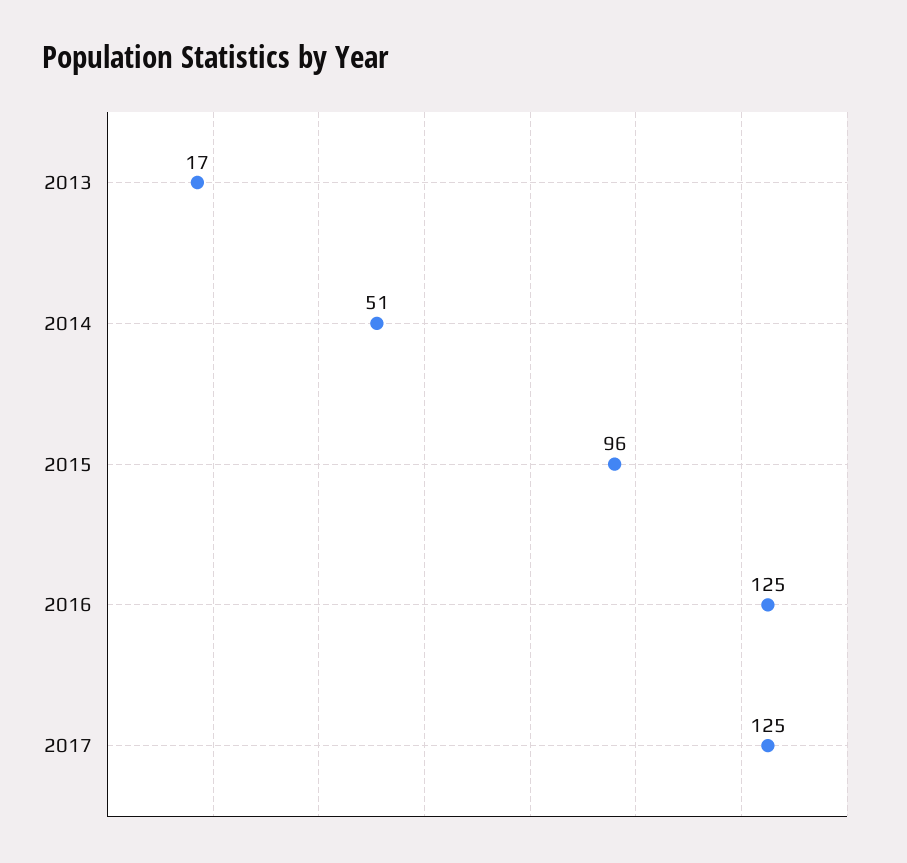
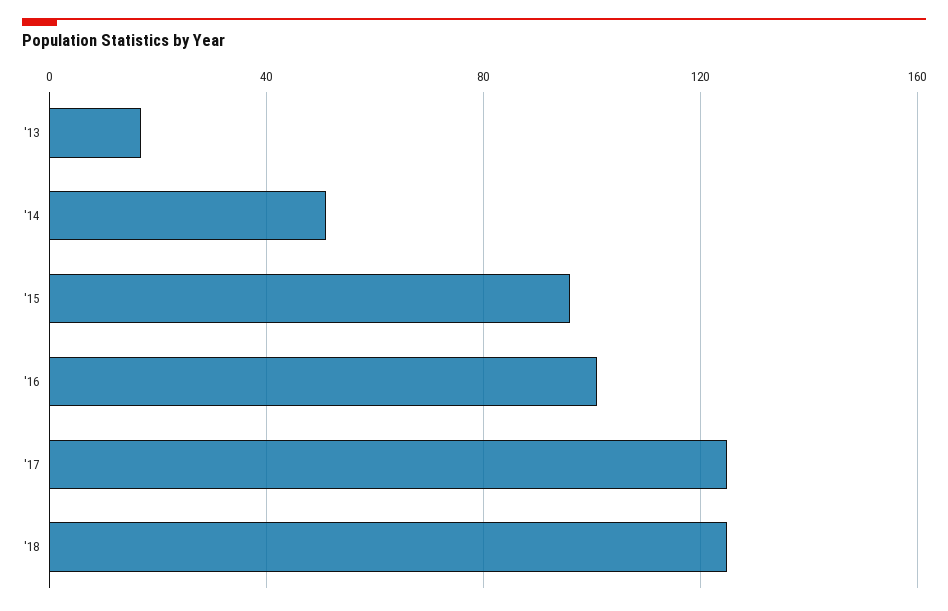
2016: 125 -> 100
'18: none -> 125

